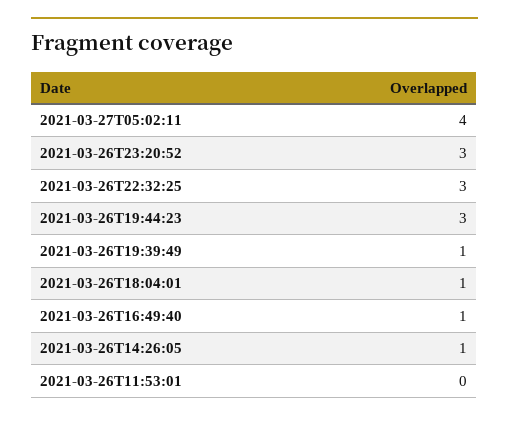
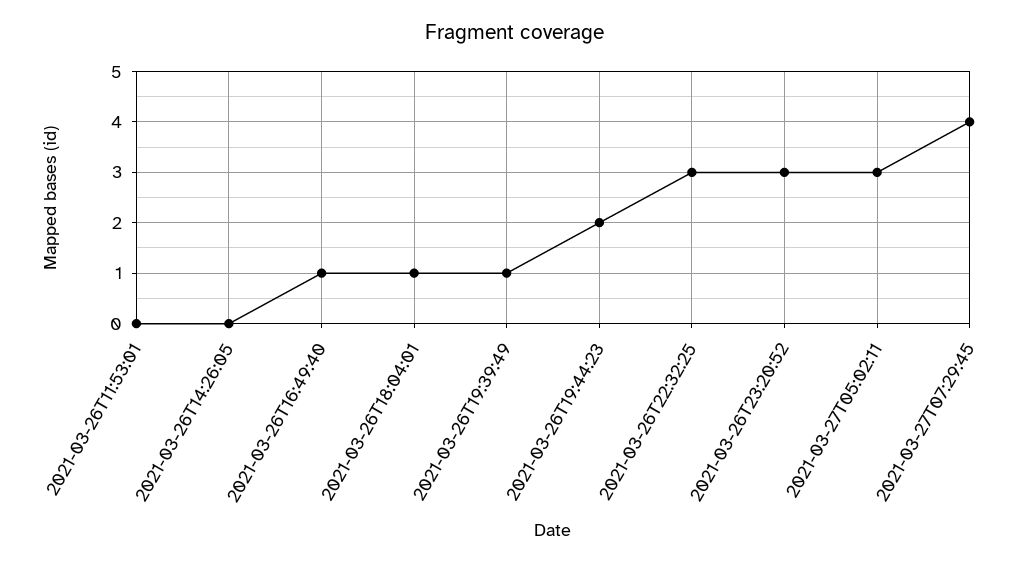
2021-03-27T05:02:11: 4 -> 3
2021-03-26T19:44:23: 3 -> 2
2021-03-26T14:26:05: 1 -> 0
2021-03-27T07:29:45: none -> 4

